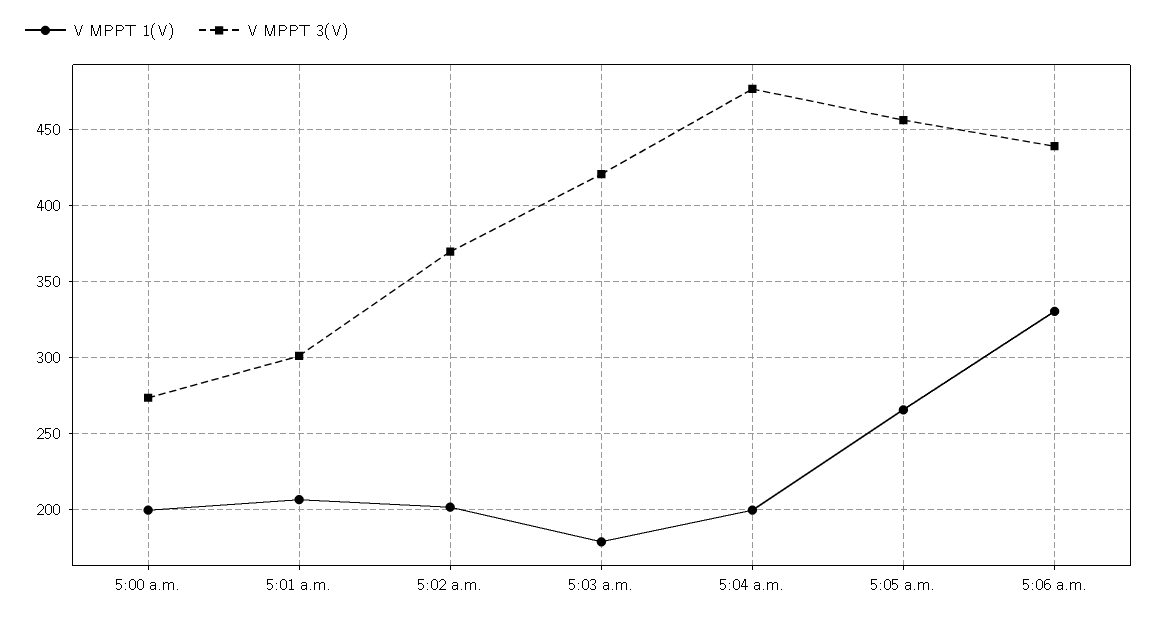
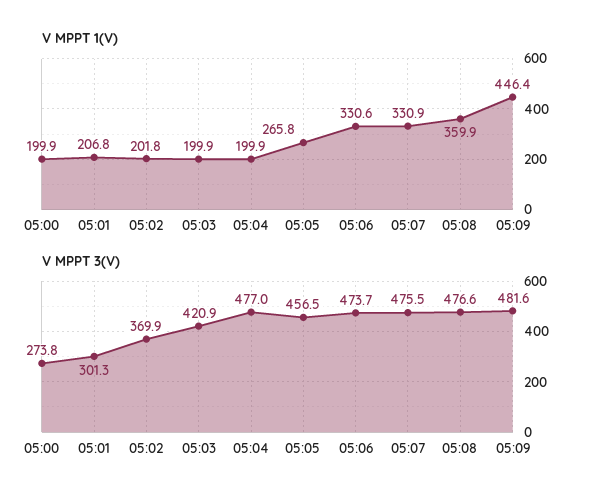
V MPPT 1(V), 5:03 a.m.: 180 -> 199.9
V MPPT 3(V), 5:06 a.m.: 440 -> 473.7
V MPPT 1(V), 05:07: none -> 330.9
V MPPT 1(V), 05:08: none -> 359.9
V MPPT 1(V), 05:09: none -> 446.4
V MPPT 3(V), 05:07: none -> 475.5
V MPPT 3(V), 05:08: none -> 476.6
V MPPT 3(V), 05:09: none -> 481.6

